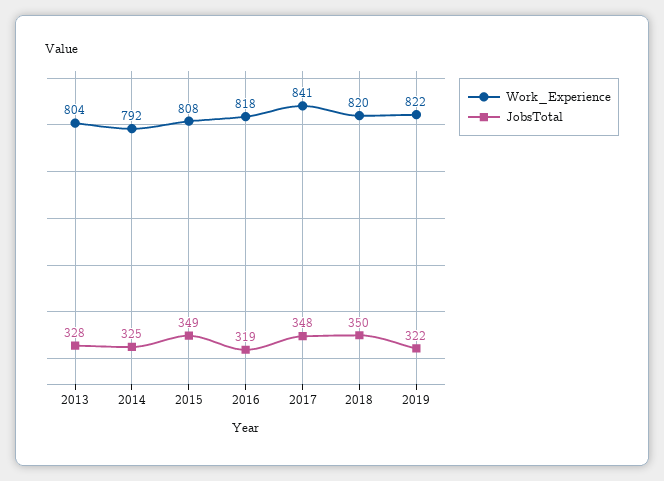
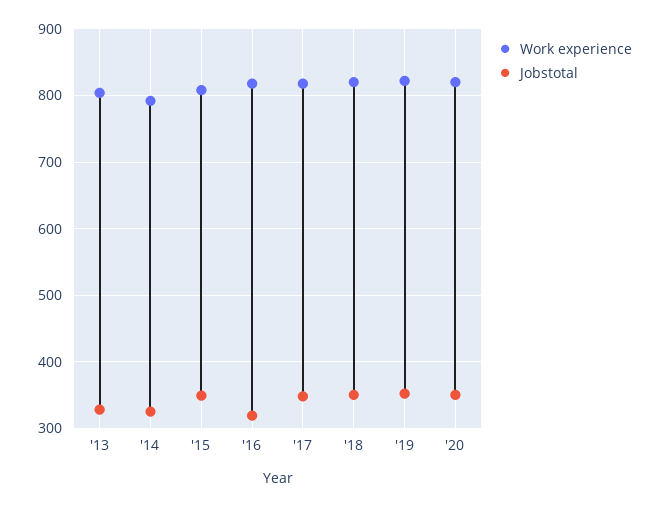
Work_Experience, 2017: 841 -> 820
JobsTotal, 2019: 322 -> 350
Work_Experience, '20: none -> 820
JobsTotal, '20: none -> 350

